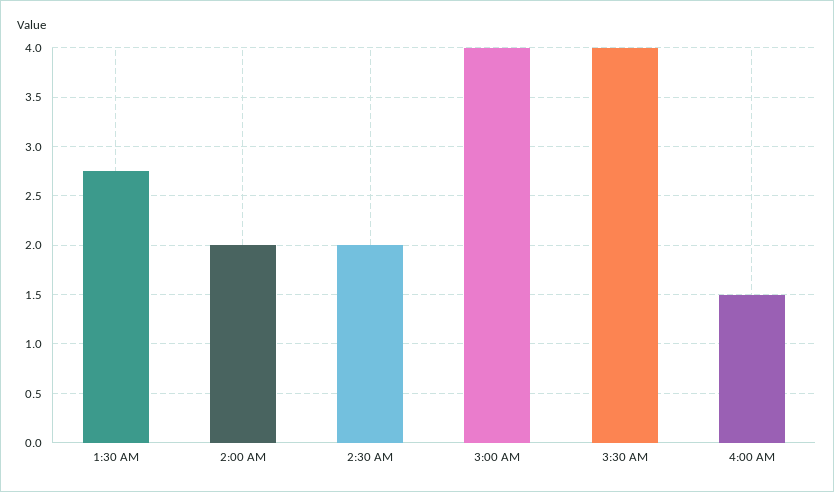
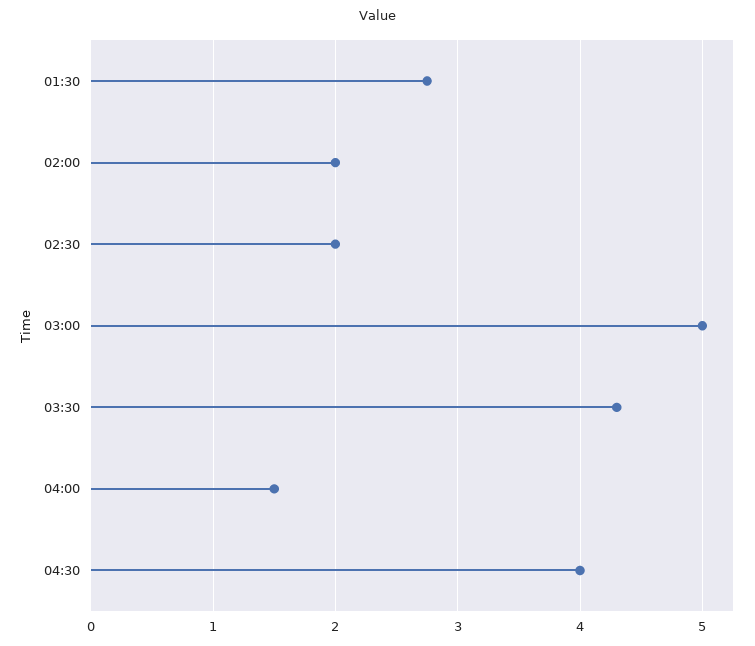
3:00 AM: 4 -> 5
3:30 AM: 4 -> 4.3
04:30: none -> 4

